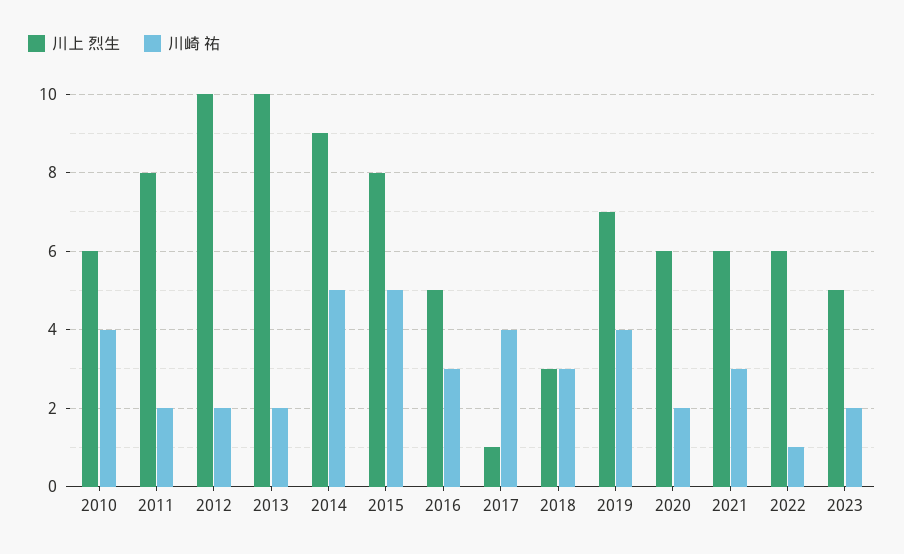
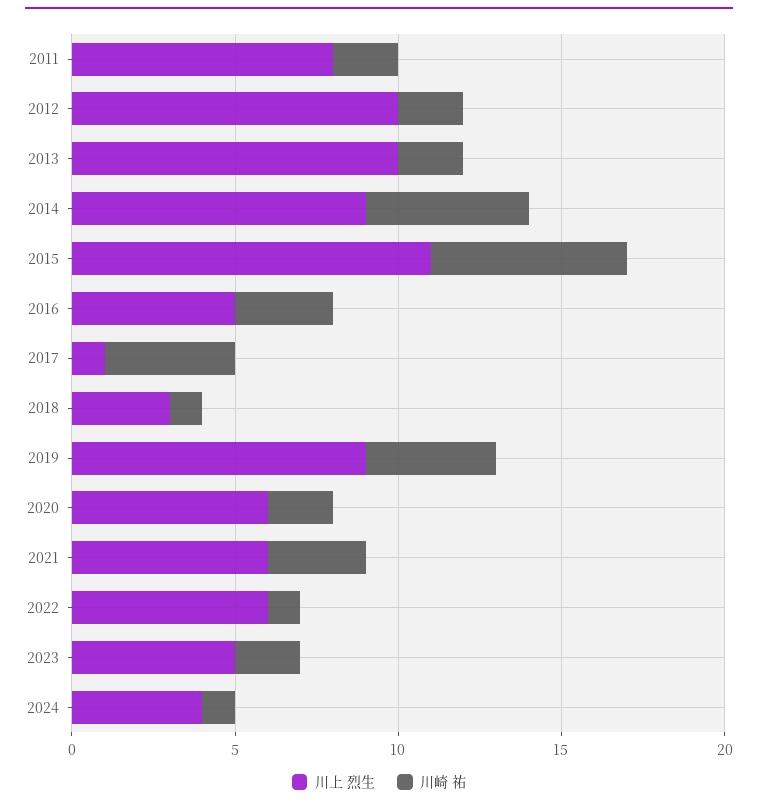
川上 烈生, 2010: 6 -> none
川崎 祐, 2010: 4 -> none
川上 烈生, 2015: 8 -> 11
川崎 祐, 2015: 5 -> 6
川崎 祐, 2018: 3 -> 1
川上 烈生, 2019: 7 -> 9
川上 烈生, 2024: none -> 4
川崎 祐, 2024: none -> 1

